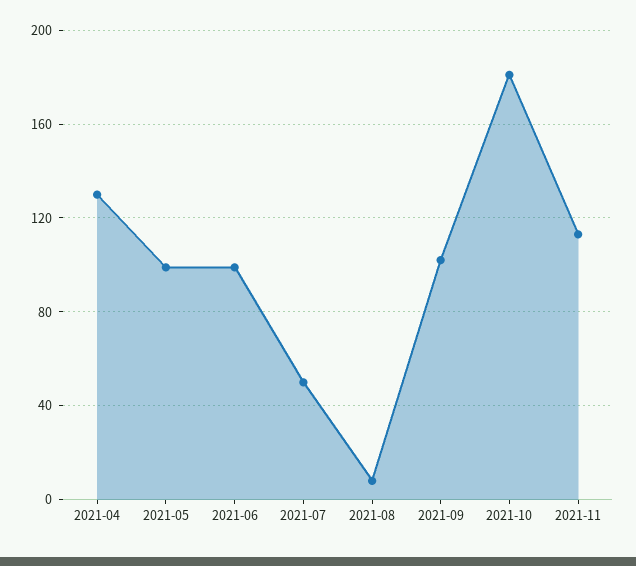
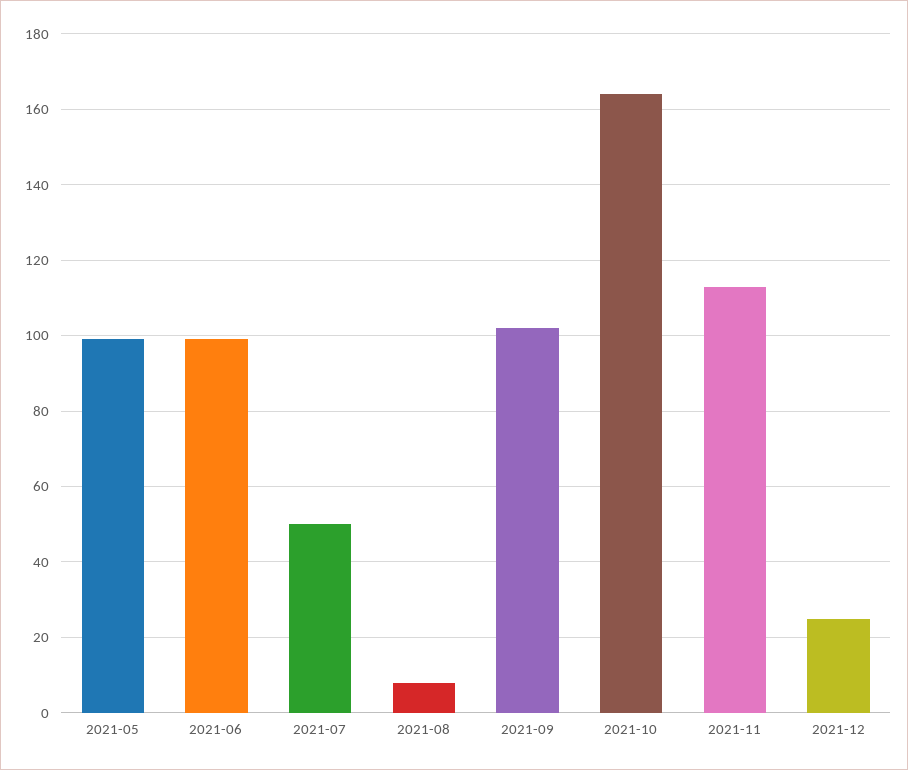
2021-04: 130 -> none
2021-10: 180 -> 165
2021-12: none -> 25

